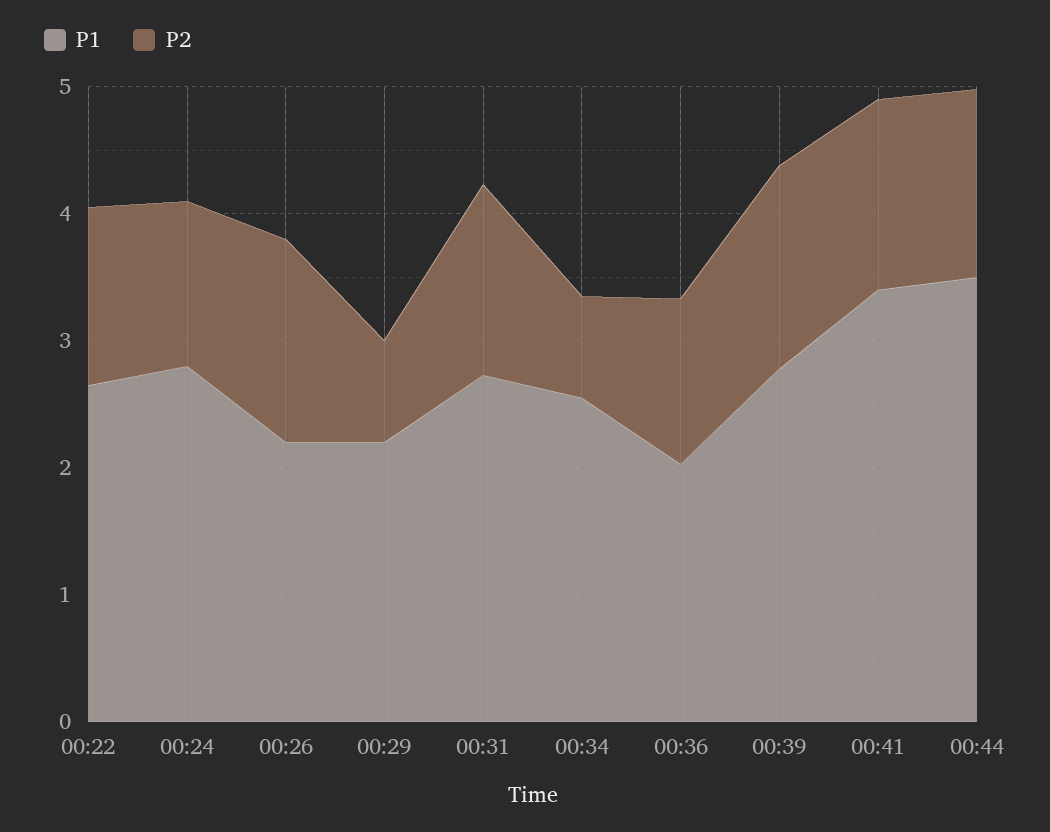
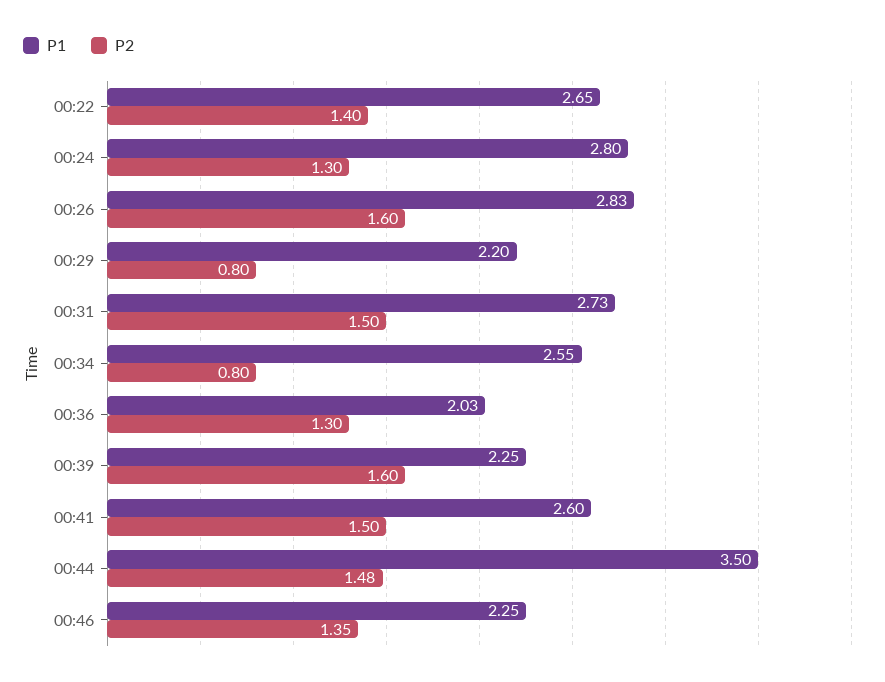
P1, 00:26: 2.2 -> 2.83
P1, 00:39: 2.8 -> 2.25
P1, 00:41: 3.4 -> 2.6
P1, 00:46: none -> 2.25
P2, 00:46: none -> 1.35

